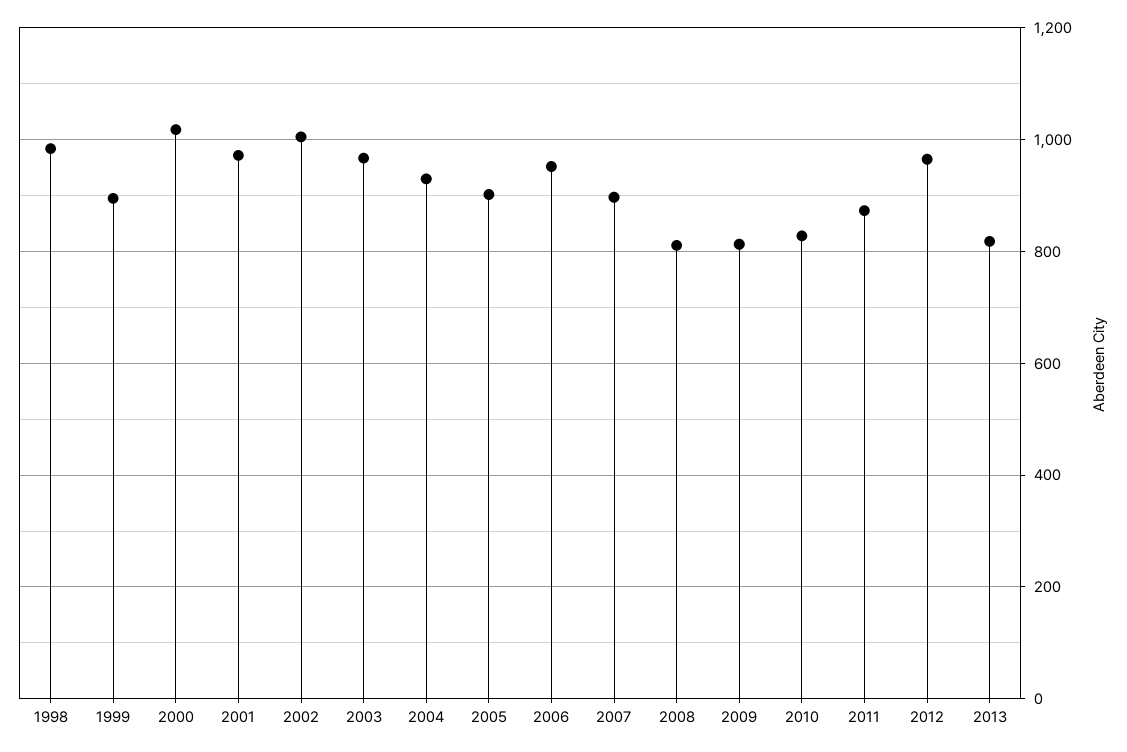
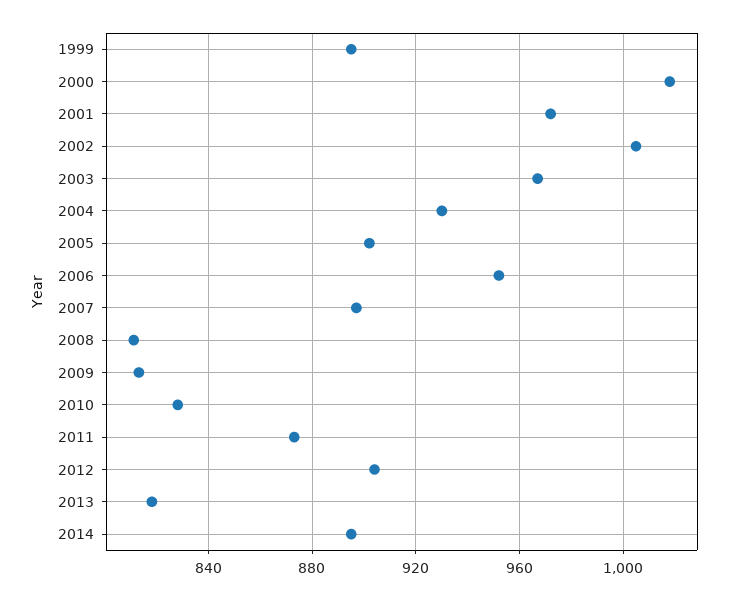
1998: 980 -> none
2012: 960 -> 905
2014: none -> 895

